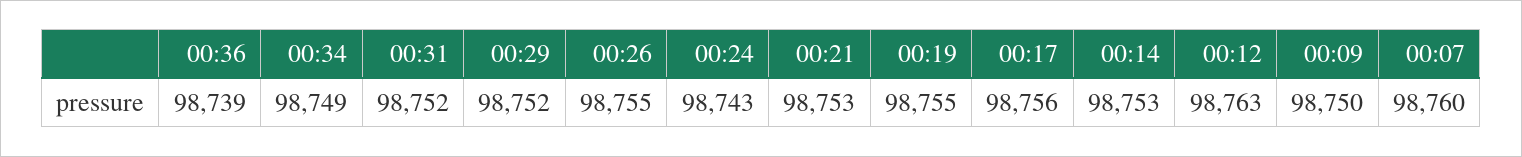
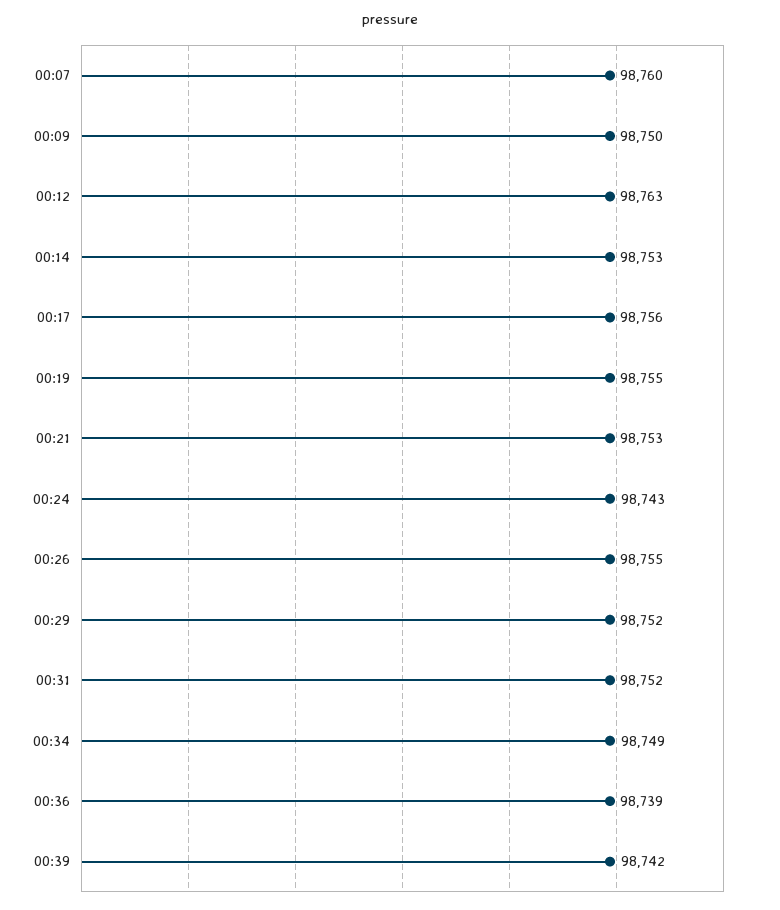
00:39: none -> 98742

